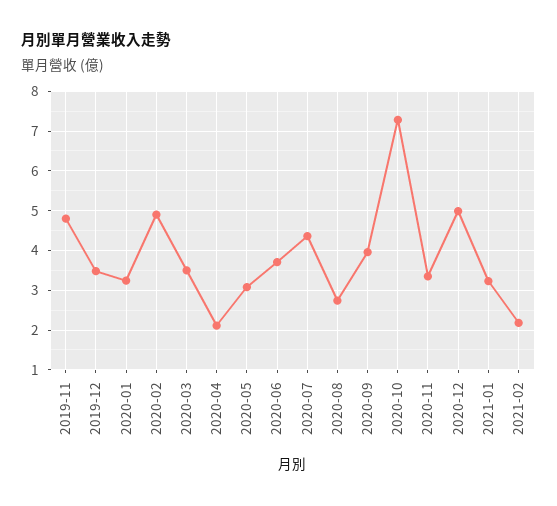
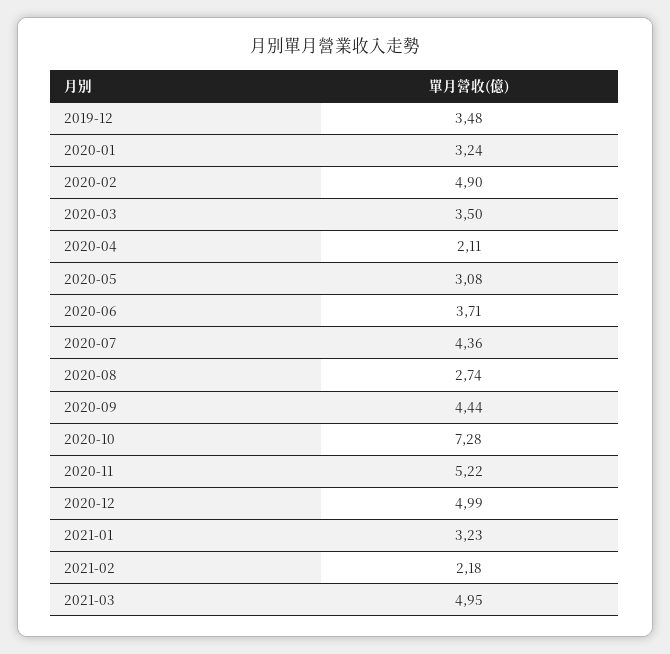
2019-11: 4.8 -> none
2020-09: 4 -> 4.44
2020-11: 3.4 -> 5.22
2021-03: none -> 4.95

